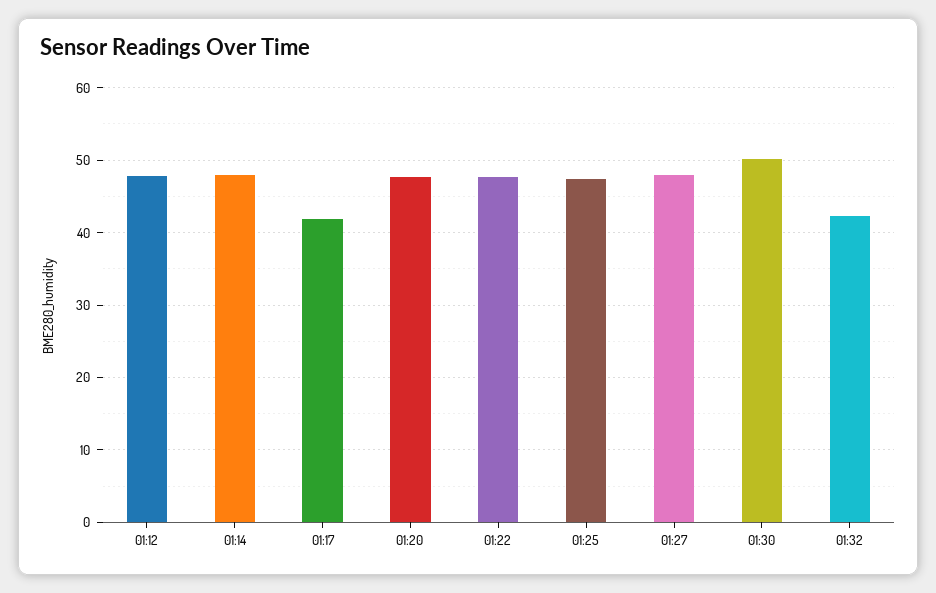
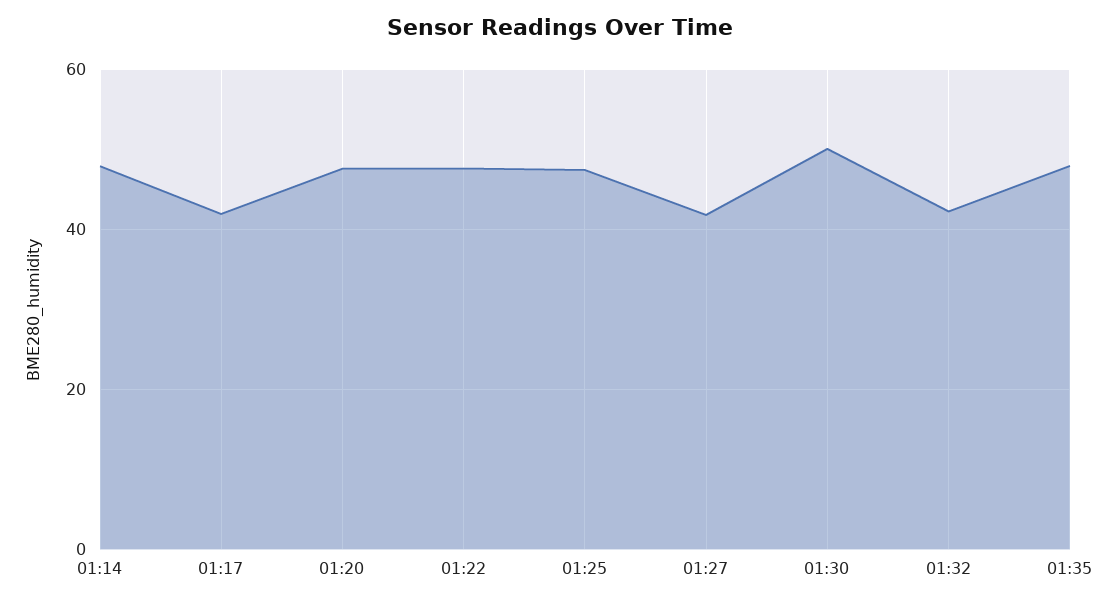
01:12: 48 -> none
01:27: 48 -> 42
01:35: none -> 48

